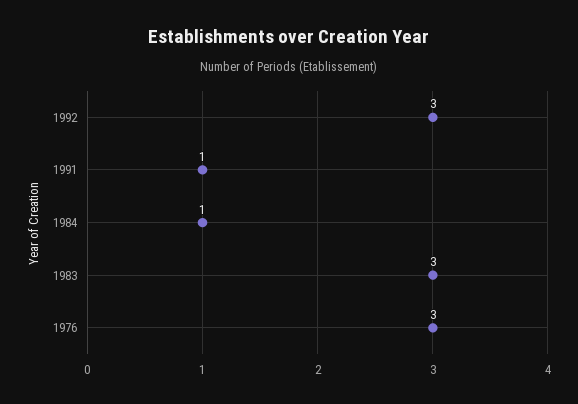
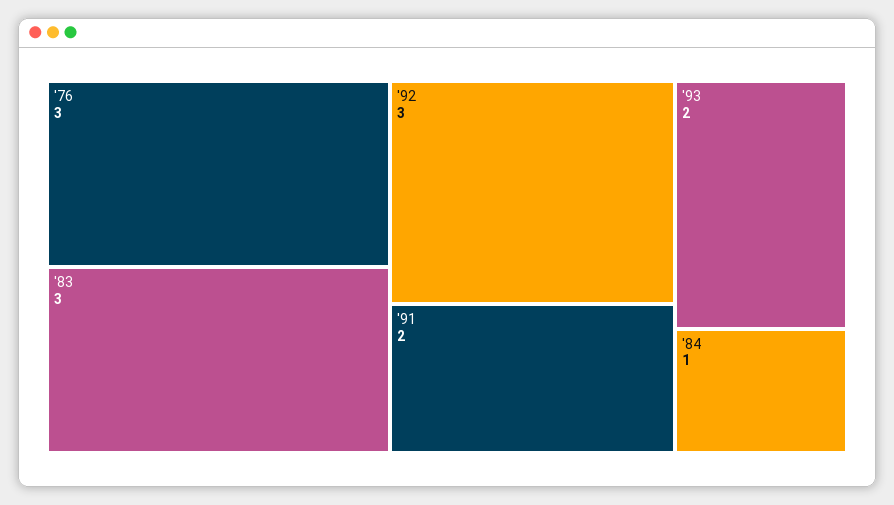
1991: 1 -> 2
'93: none -> 2

